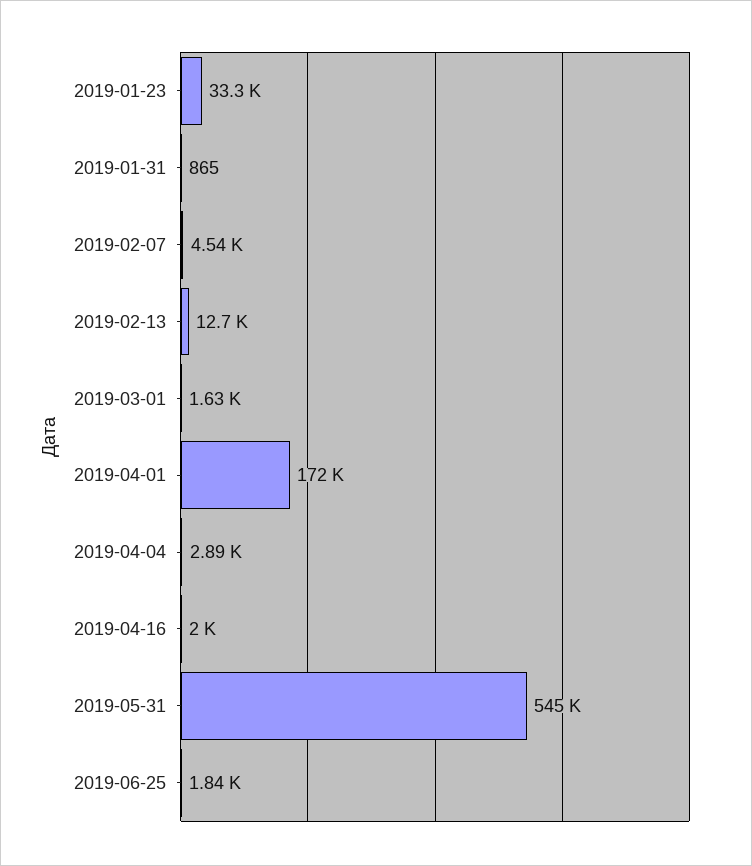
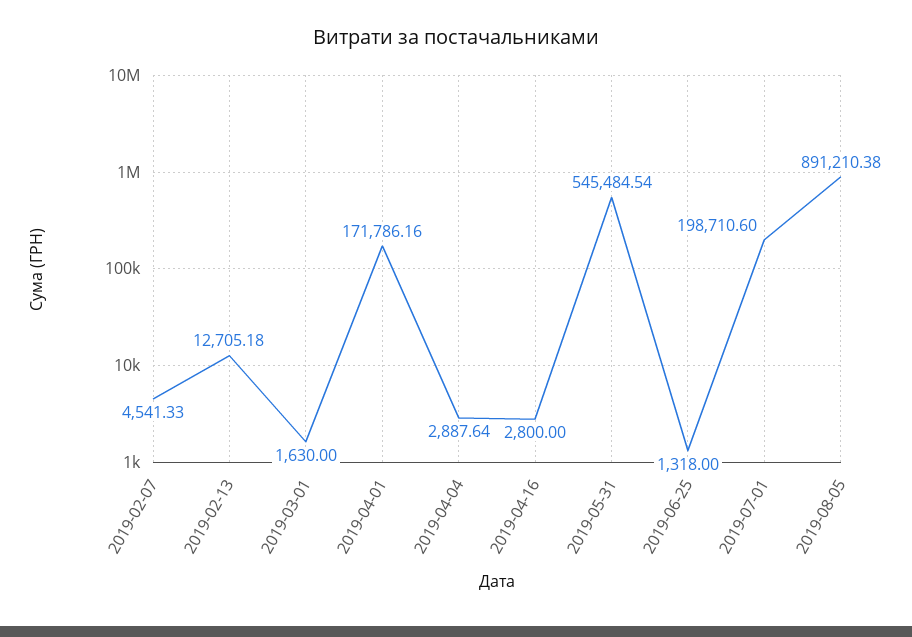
2019-01-23: 33300 -> none
2019-01-31: 865 -> none
2019-04-16: 2000 -> 2800
2019-06-25: 1840 -> 1318
2019-07-01: none -> 198710.6
2019-08-05: none -> 891210.38

